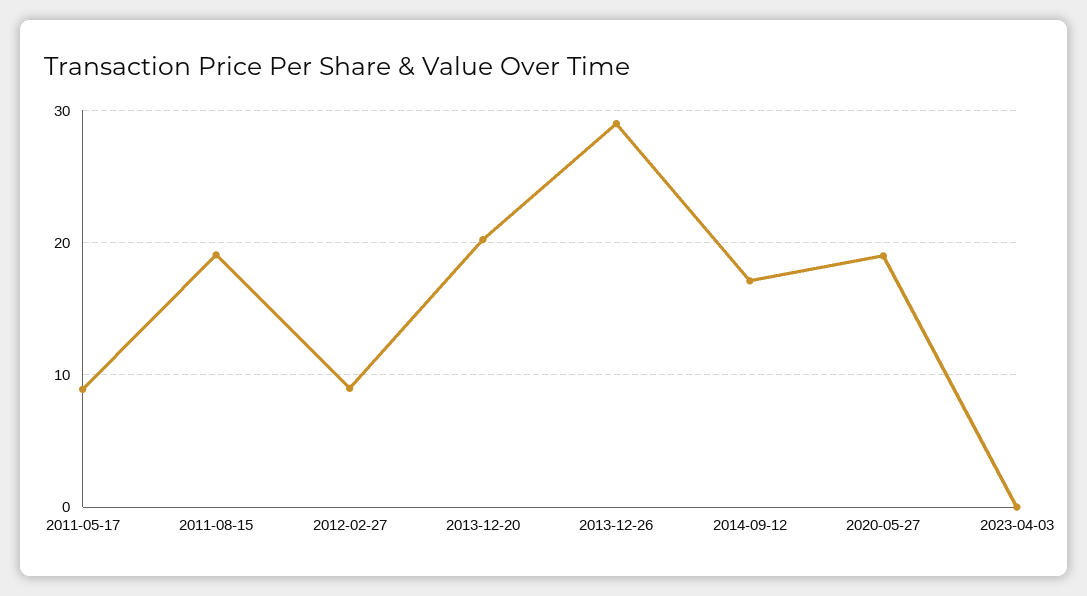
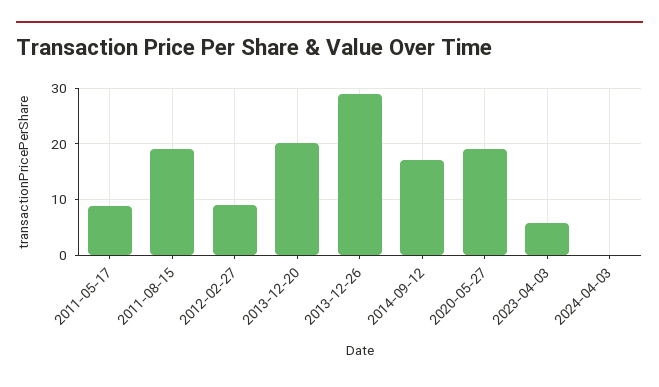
2023-04-03: 0 -> 6
2024-04-03: none -> 0

